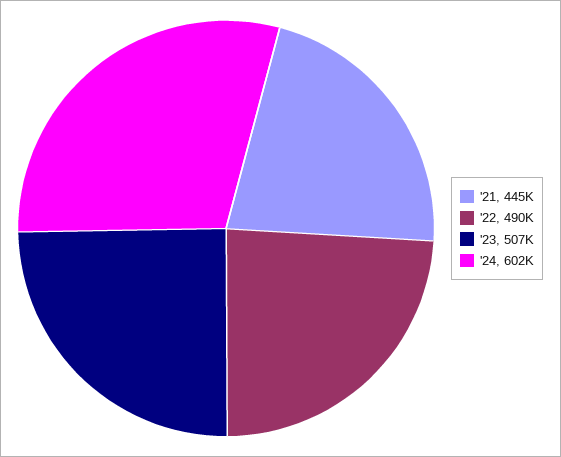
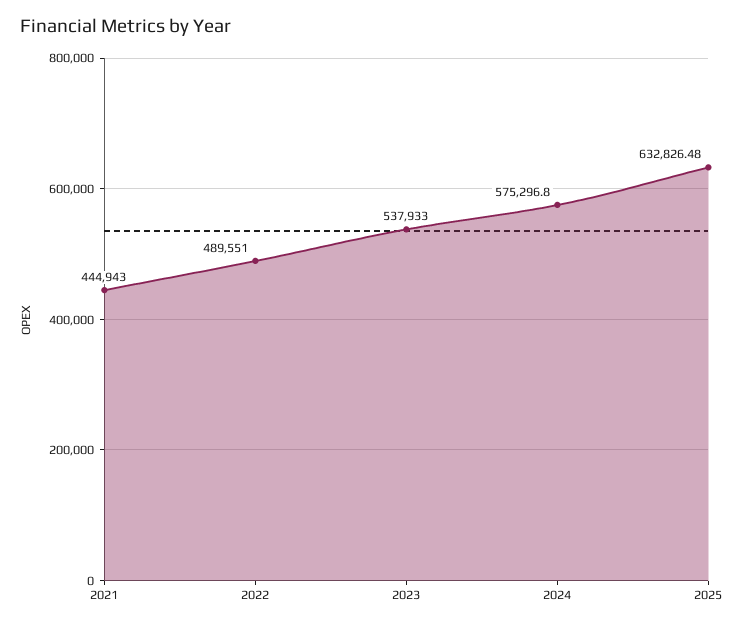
'23: 507000 -> 537933
'24: 602000 -> 575296.8
2025: none -> 632826.48

